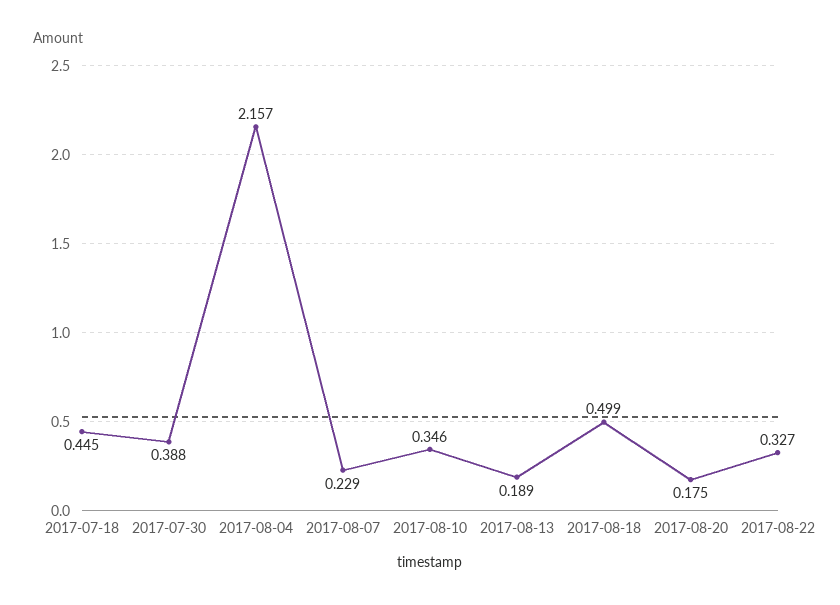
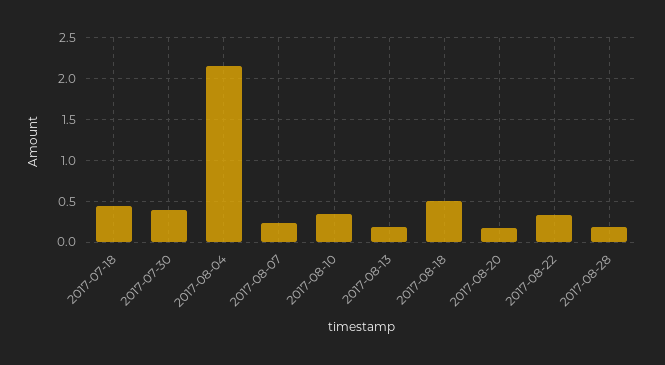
2017-08-28: none -> 0.2

